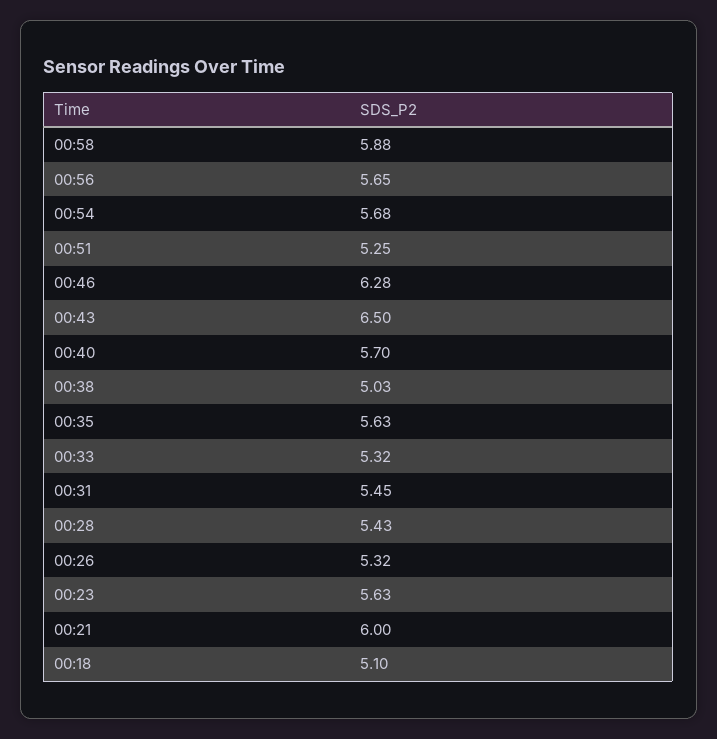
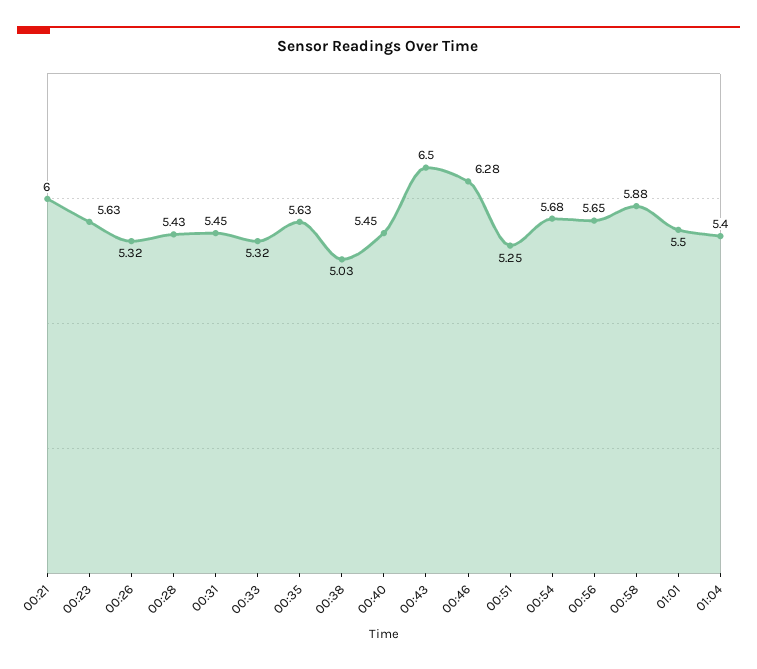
00:40: 5.7 -> 5.45
00:18: 5.1 -> none
01:01: none -> 5.5
01:04: none -> 5.4

